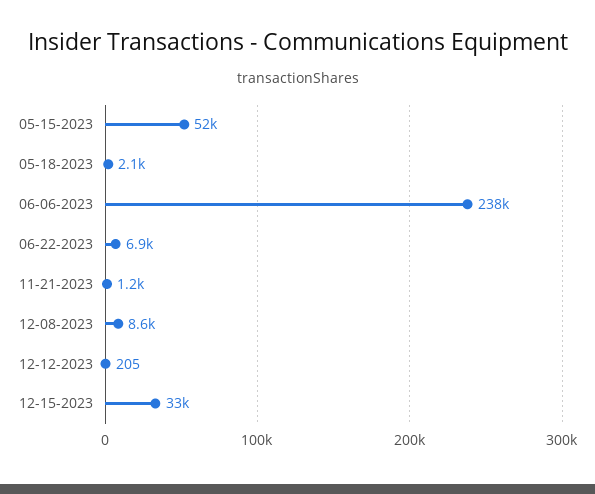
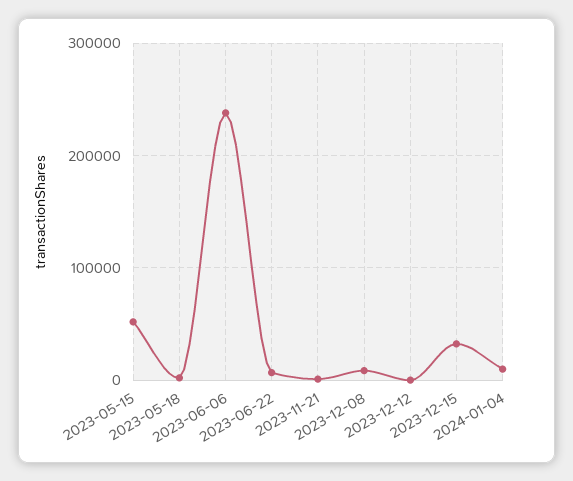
2024-01-04: none -> 10000

